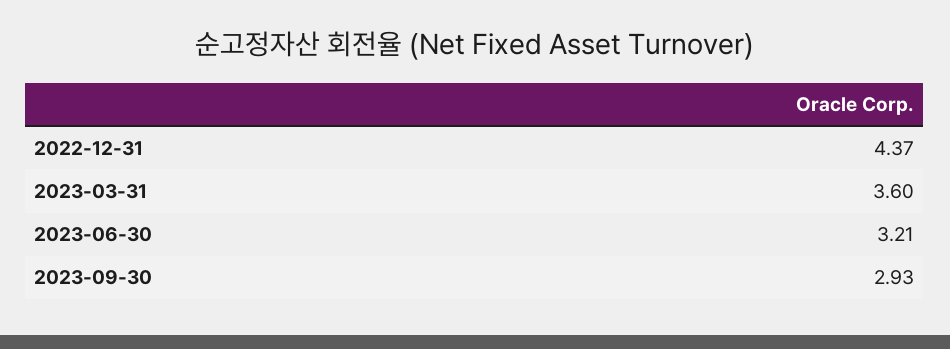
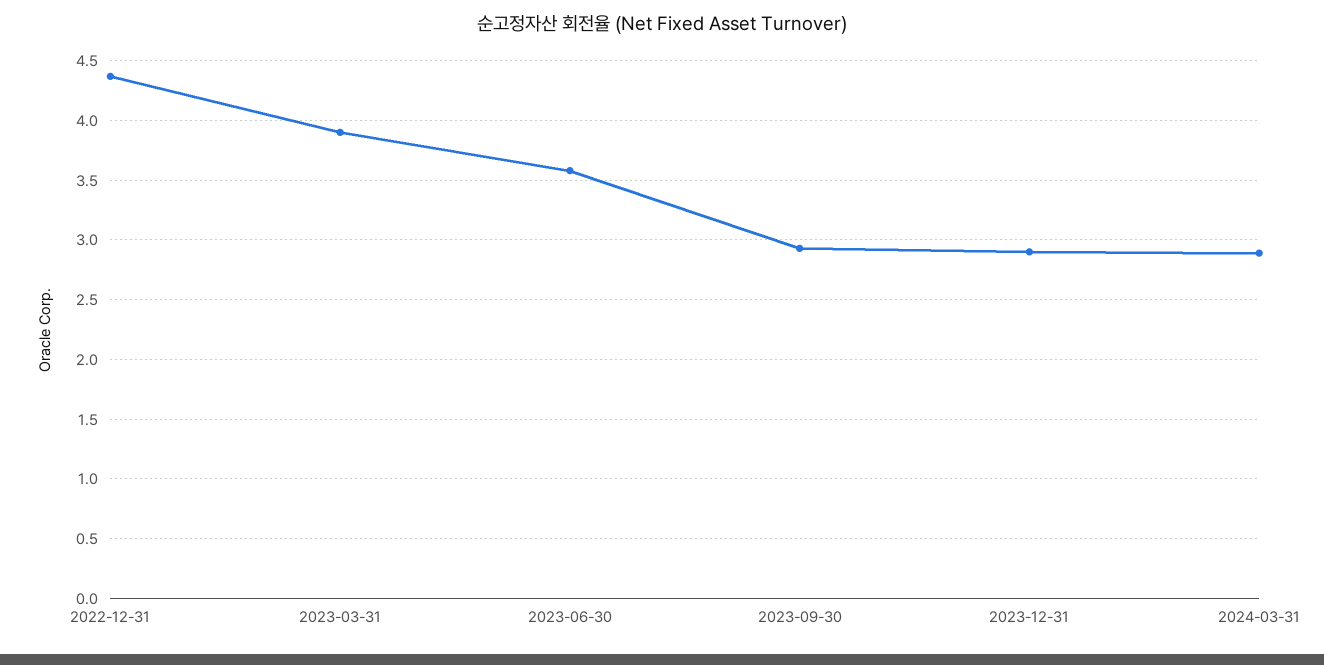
2023-03-31: 3.6 -> 3.9
2023-06-30: 3.21 -> 3.6
2023-12-31: none -> 2.9
2024-03-31: none -> 2.9

